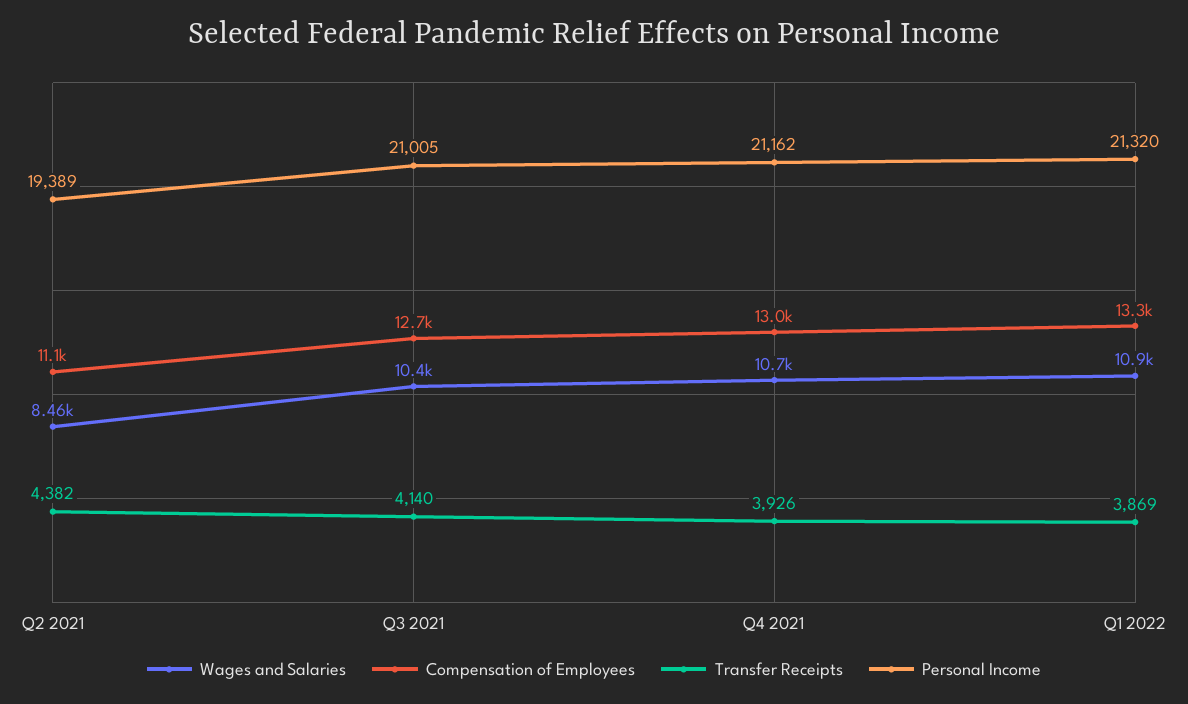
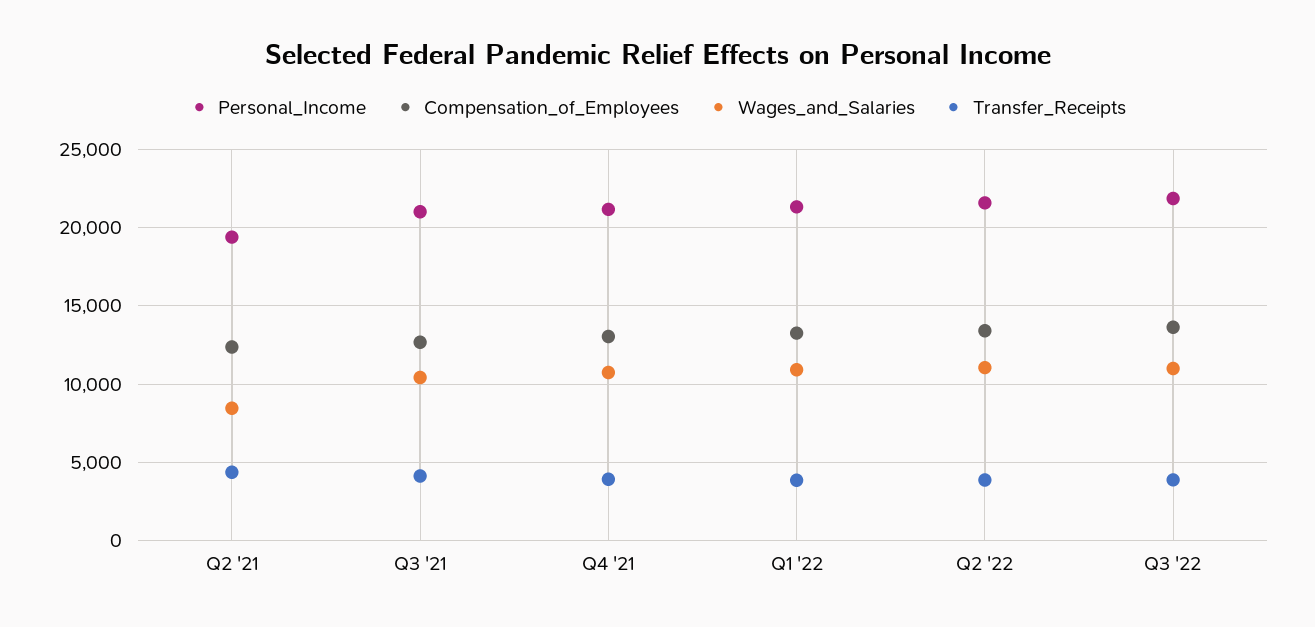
Compensation of Employees, Q2 2021: 11100 -> 12500
Personal Income, Q2 '22: none -> 21500
Compensation of Employees, Q2 '22: none -> 13500
Wages and Salaries, Q2 '22: none -> 11000
Transfer Receipts, Q2 '22: none -> 4000
Personal Income, Q3 '22: none -> 22000
Compensation of Employees, Q3 '22: none -> 13500
Wages and Salaries, Q3 '22: none -> 11000
Transfer Receipts, Q3 '22: none -> 4000

